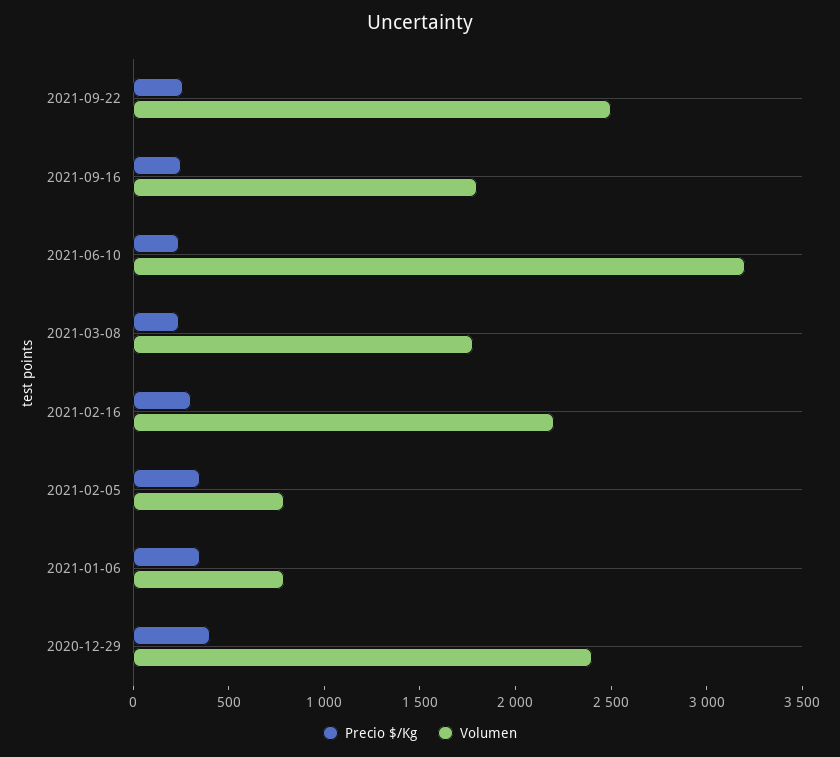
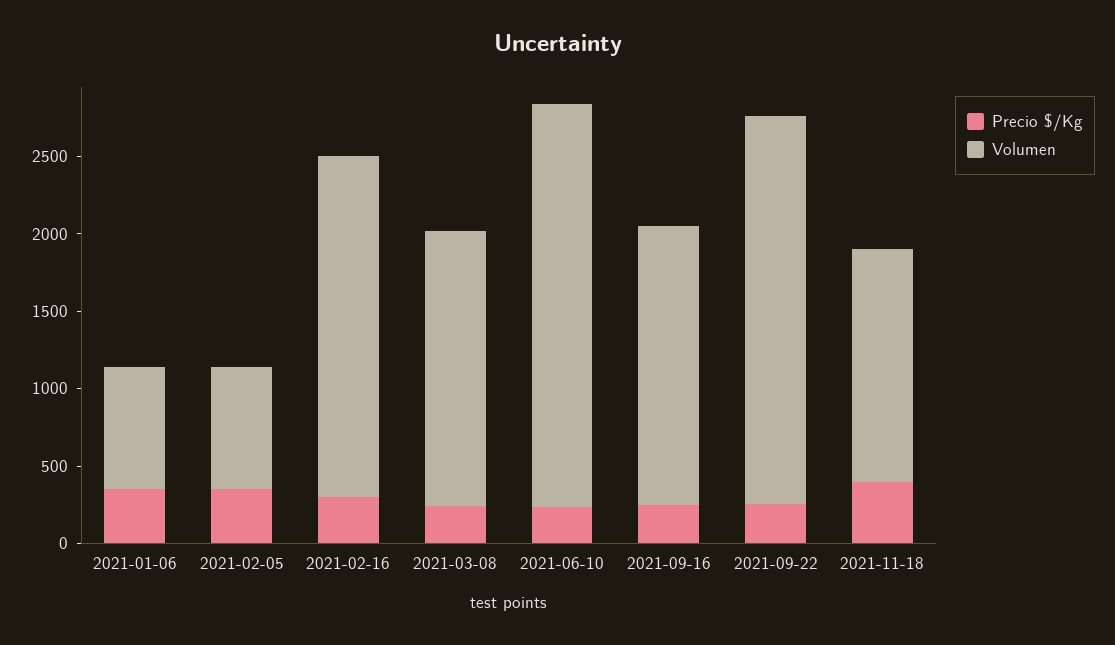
Volumen, 2021-06-10: 3200 -> 2600
Precio $/Kg, 2020-12-29: 400 -> none
Volumen, 2020-12-29: 2400 -> none
Precio $/Kg, 2021-11-18: none -> 400
Volumen, 2021-11-18: none -> 1500

